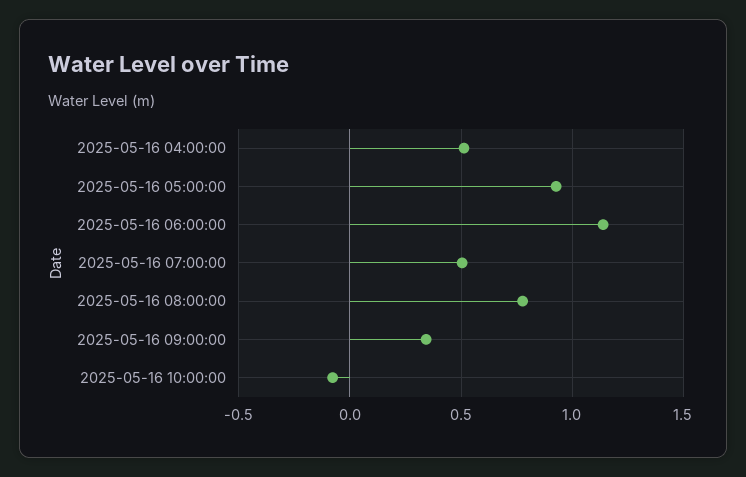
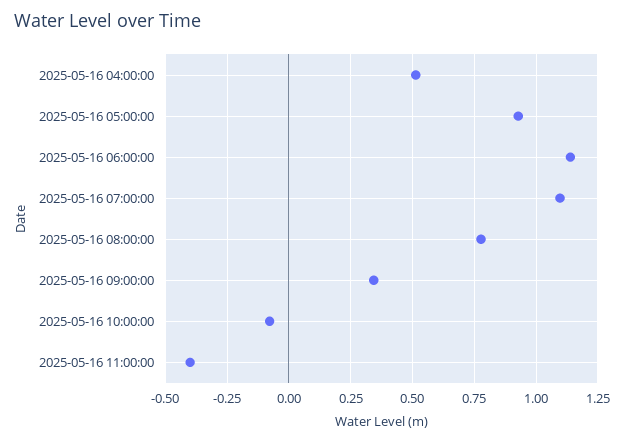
2025-05-16 07:00:00: 0.5 -> 1.1
2025-05-16 11:00:00: none -> -0.4

